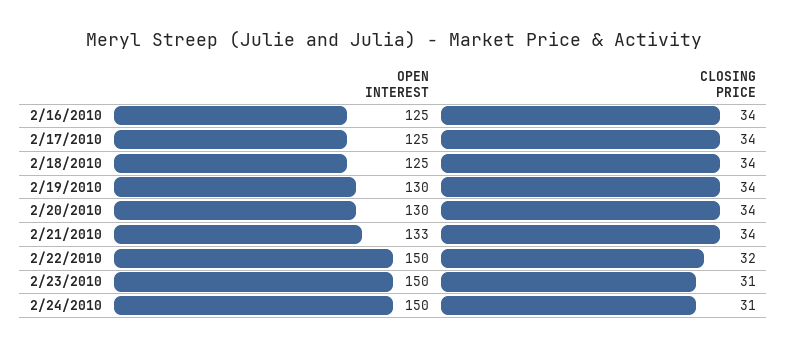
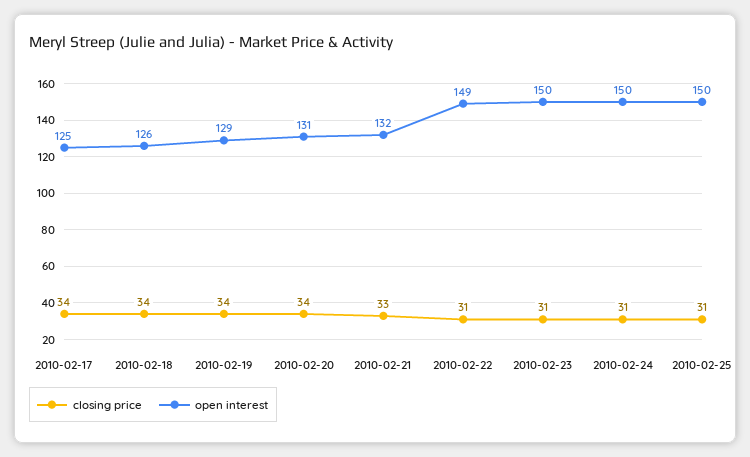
OPEN INTEREST, 2/16/2010: 125 -> none
CLOSING PRICE, 2/16/2010: 34 -> none
OPEN INTEREST, 2/18/2010: 125 -> 126
OPEN INTEREST, 2/19/2010: 130 -> 129
OPEN INTEREST, 2/20/2010: 130 -> 131
OPEN INTEREST, 2/21/2010: 133 -> 132
CLOSING PRICE, 2/21/2010: 34 -> 33
OPEN INTEREST, 2/22/2010: 150 -> 149
CLOSING PRICE, 2/22/2010: 32 -> 31
CLOSING PRICE, 2010-02-25: none -> 31
OPEN INTEREST, 2010-02-25: none -> 150

